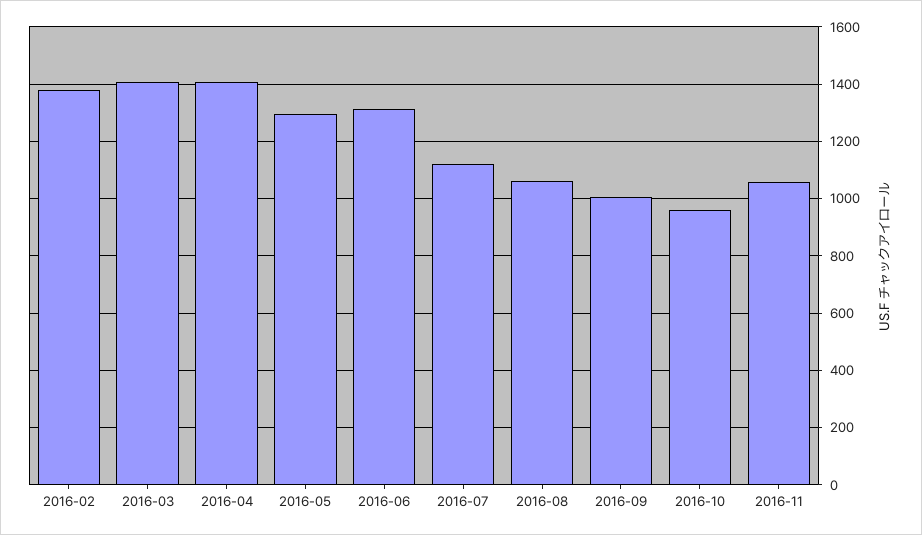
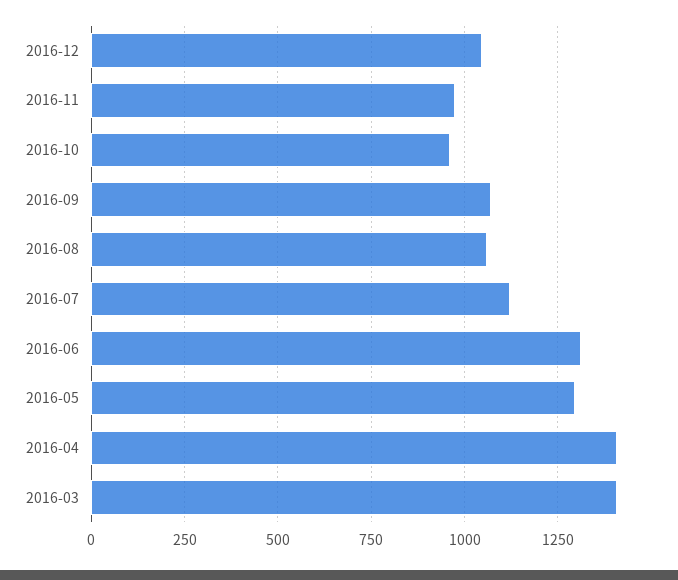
2016-02: 1375 -> none
2016-09: 1000 -> 1075
2016-11: 1050 -> 975
2016-12: none -> 1050

